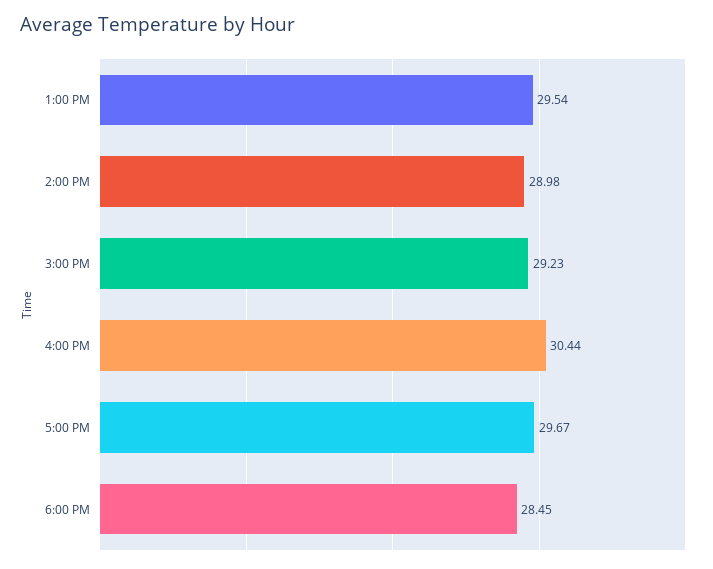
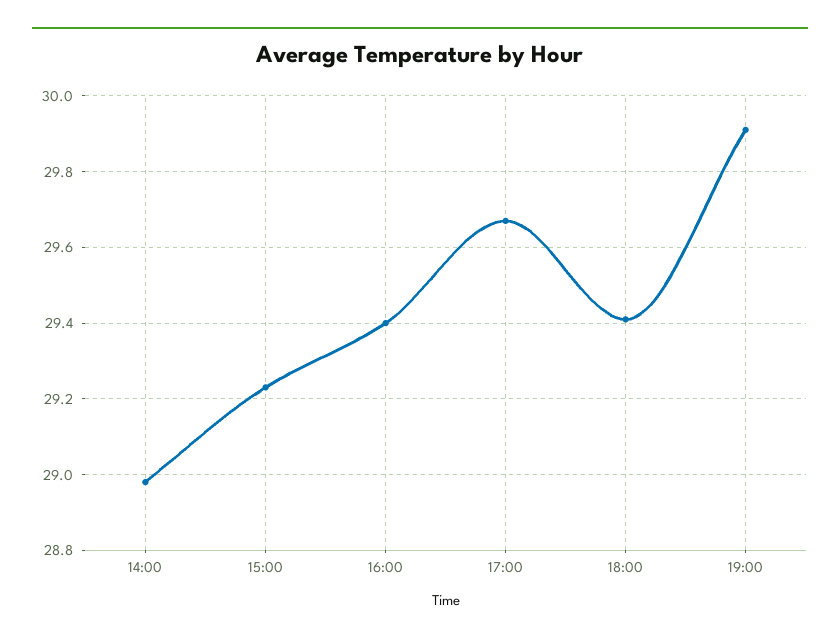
1:00 PM: 29.54 -> none
4:00 PM: 30.44 -> 29.4
6:00 PM: 28.45 -> 29.4
19:00: none -> 29.9

